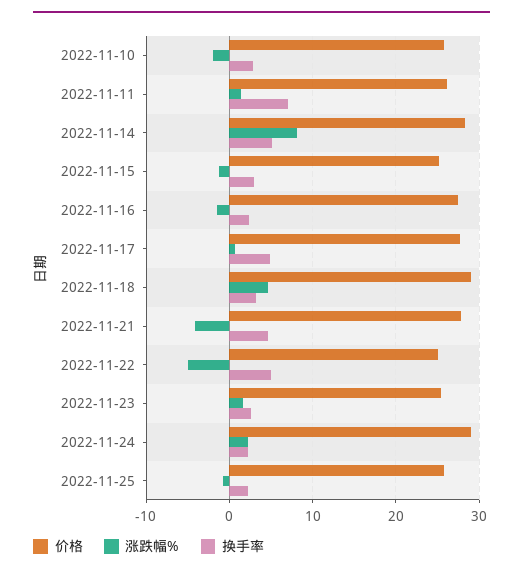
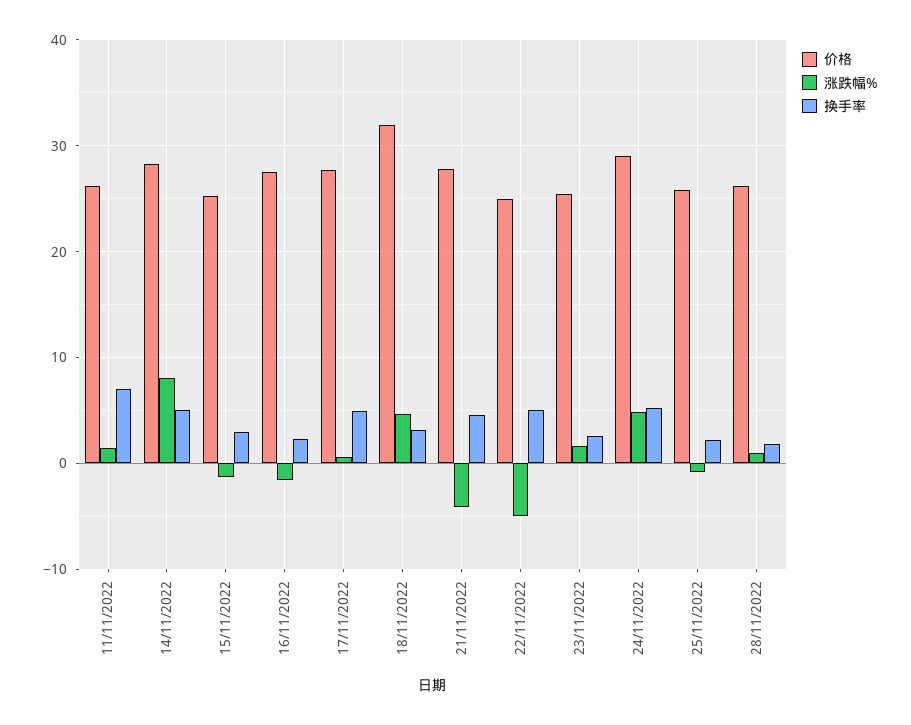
价格, 2022-11-10: 26 -> none
涨跌幅%, 2022-11-10: -2 -> none
换手率, 2022-11-10: 3 -> none
价格, 2022-11-18: 29 -> 32
涨跌幅%, 2022-11-24: 2 -> 5
换手率, 2022-11-24: 2 -> 5
价格, 28/11/2022: none -> 26
涨跌幅%, 28/11/2022: none -> 1
换手率, 28/11/2022: none -> 2

